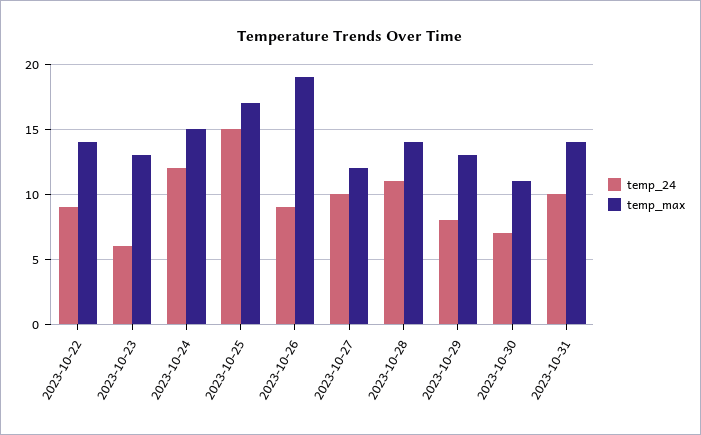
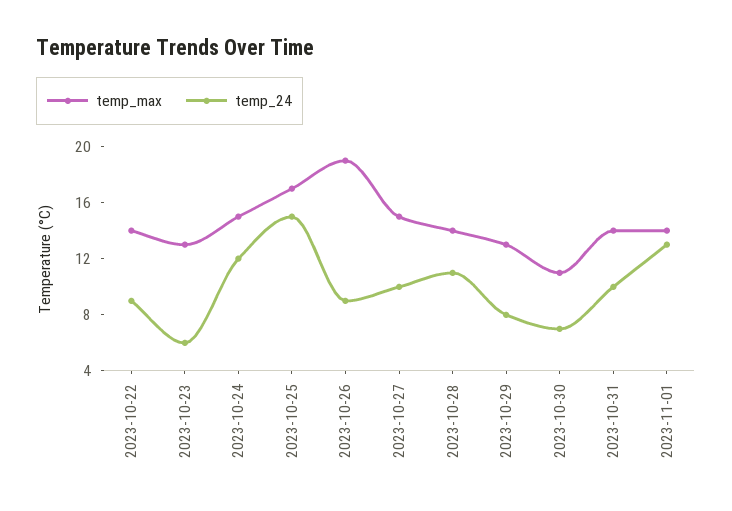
temp_max, 2023-10-27: 12 -> 15
temp_max, 2023-11-01: none -> 14
temp_24, 2023-11-01: none -> 13

